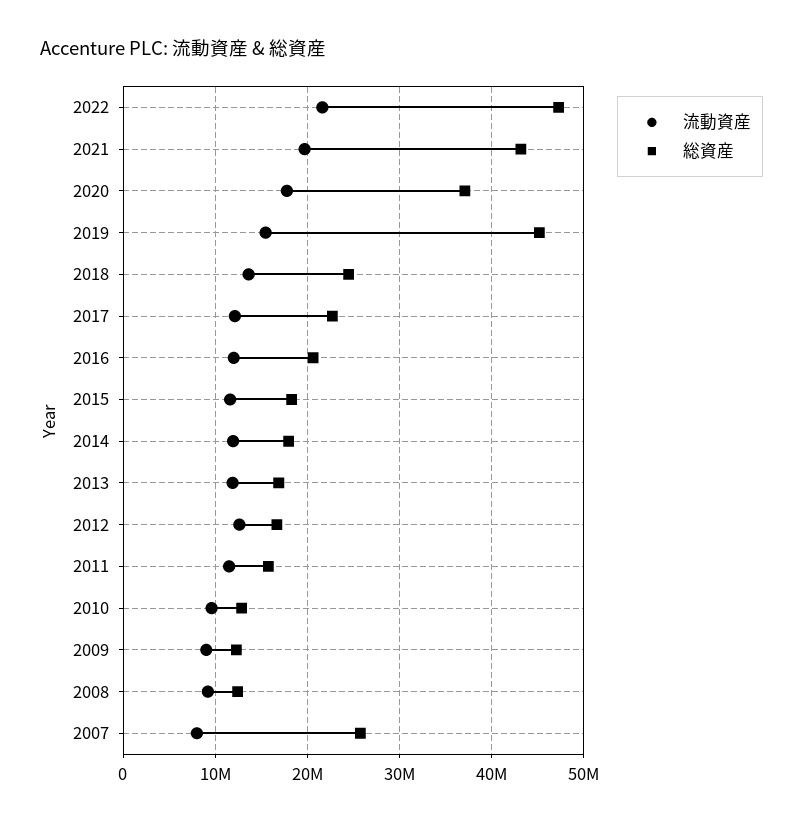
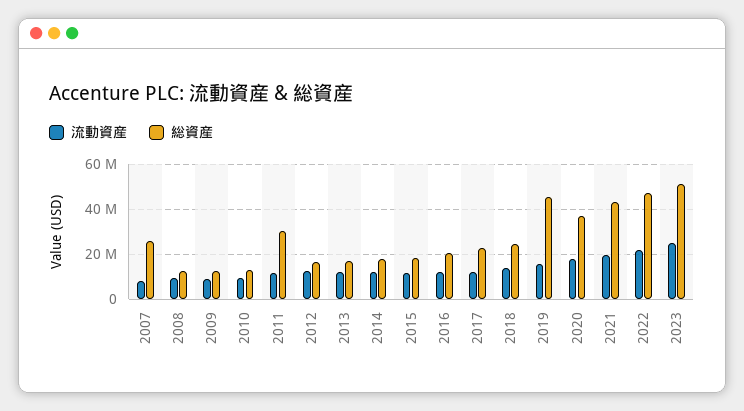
総資産, 2011: 16000000 -> 30000000
流動資産, 2023: none -> 25000000
総資産, 2023: none -> 50000000

